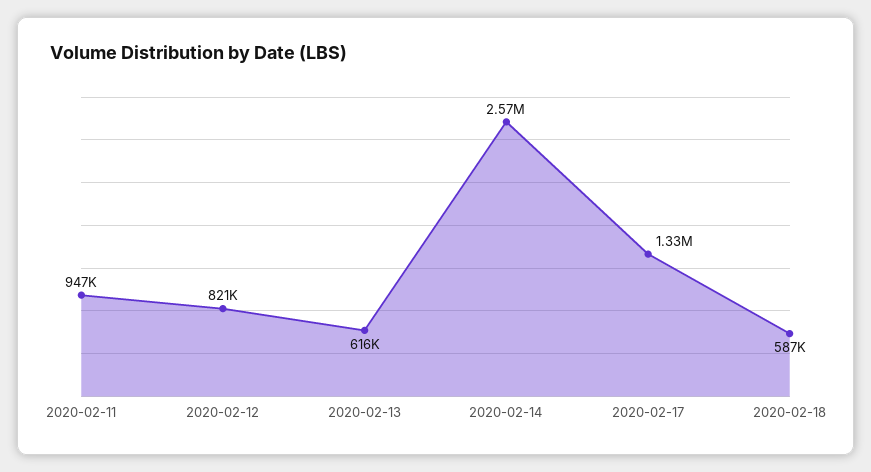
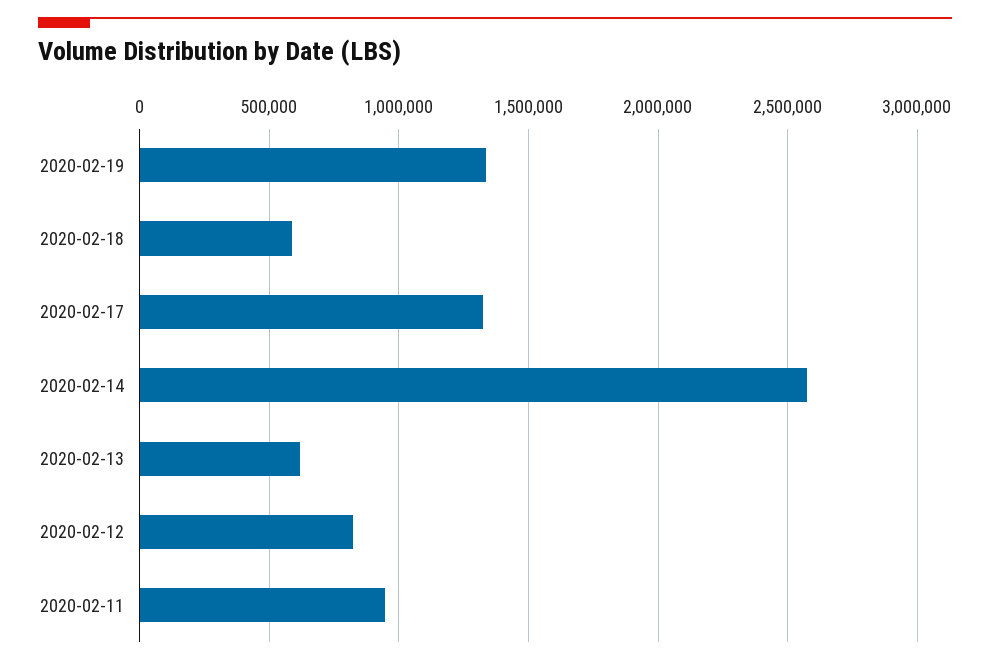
2020-02-19: none -> 1350000

